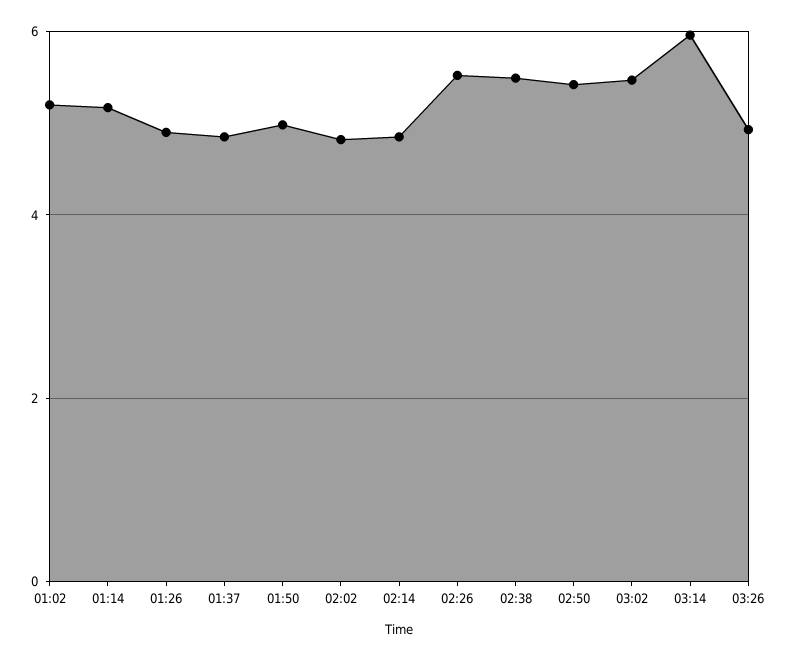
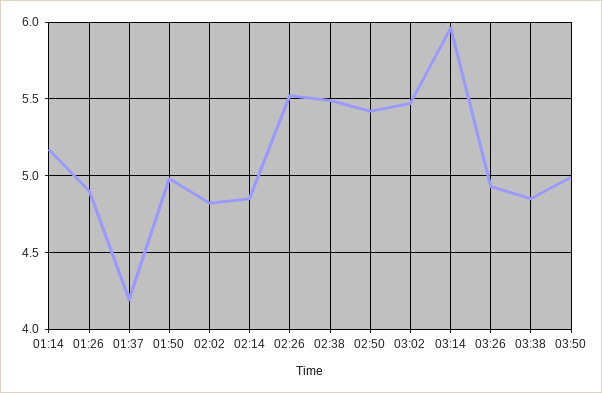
01:02: 5.2 -> none
01:37: 4.8 -> 4.2
03:38: none -> 4.85
03:50: none -> 5

